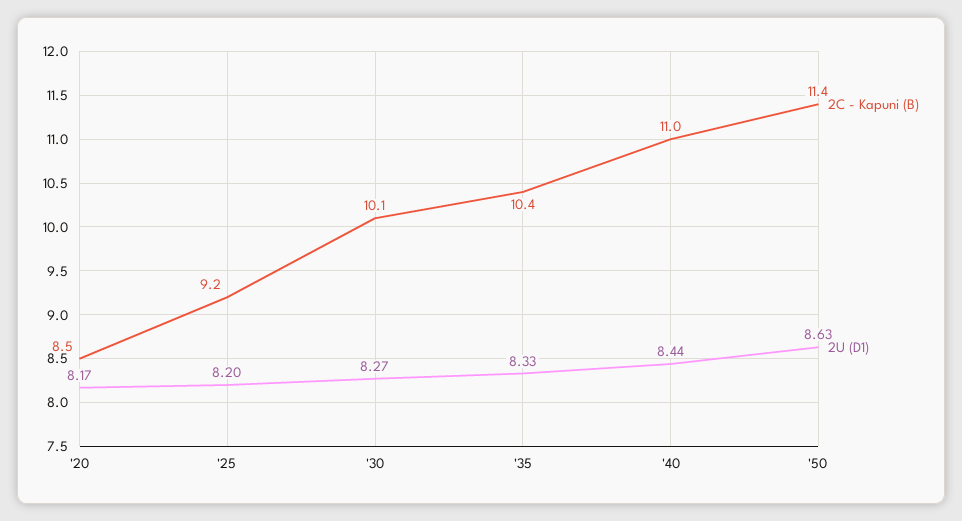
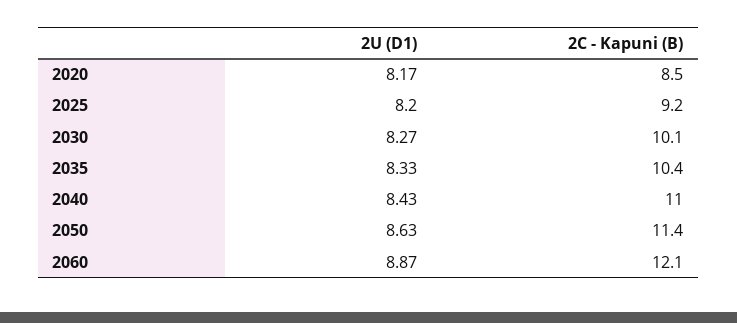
2U (D1), '40: 8.44 -> 8.43
2U (D1), 2060: none -> 8.87
2C - Kapuni (B), 2060: none -> 12.1

